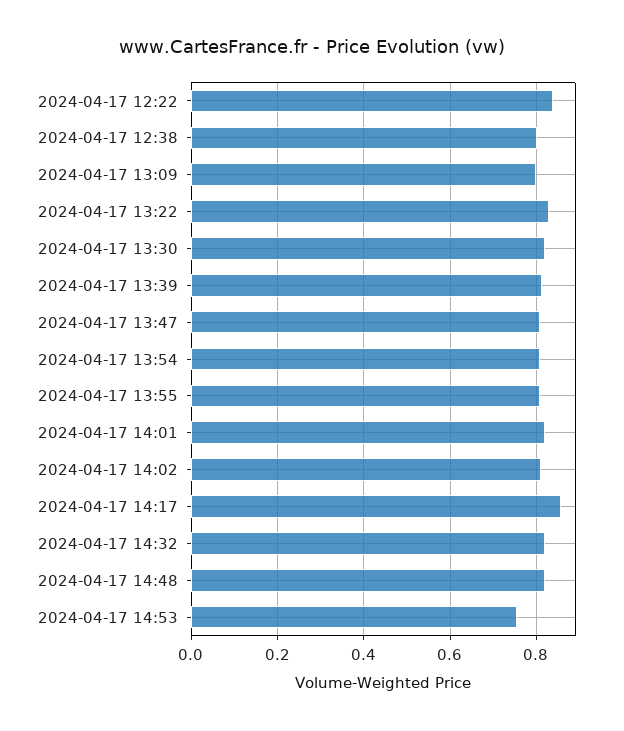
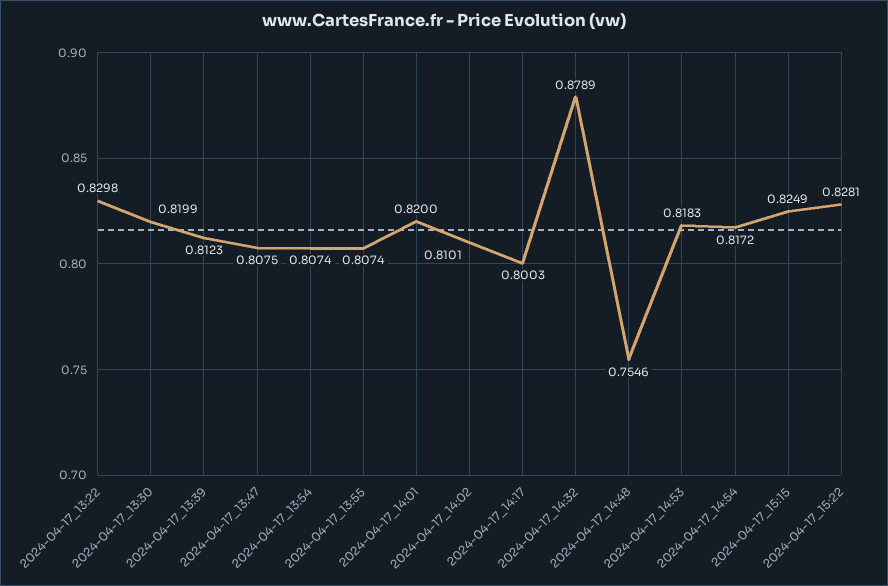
2024-04-17 12:22: 0.84 -> none
2024-04-17 12:38: 0.8 -> none
2024-04-17 13:09: 0.8 -> none
2024-04-17 14:17: 0.86 -> 0.8003
2024-04-17 14:32: 0.82 -> 0.8789
2024-04-17 14:48: 0.82 -> 0.7546
2024-04-17 14:53: 0.76 -> 0.8183
2024-04-17_14:54: none -> 0.8172
2024-04-17_15:15: none -> 0.8249
2024-04-17_15:22: none -> 0.8281

